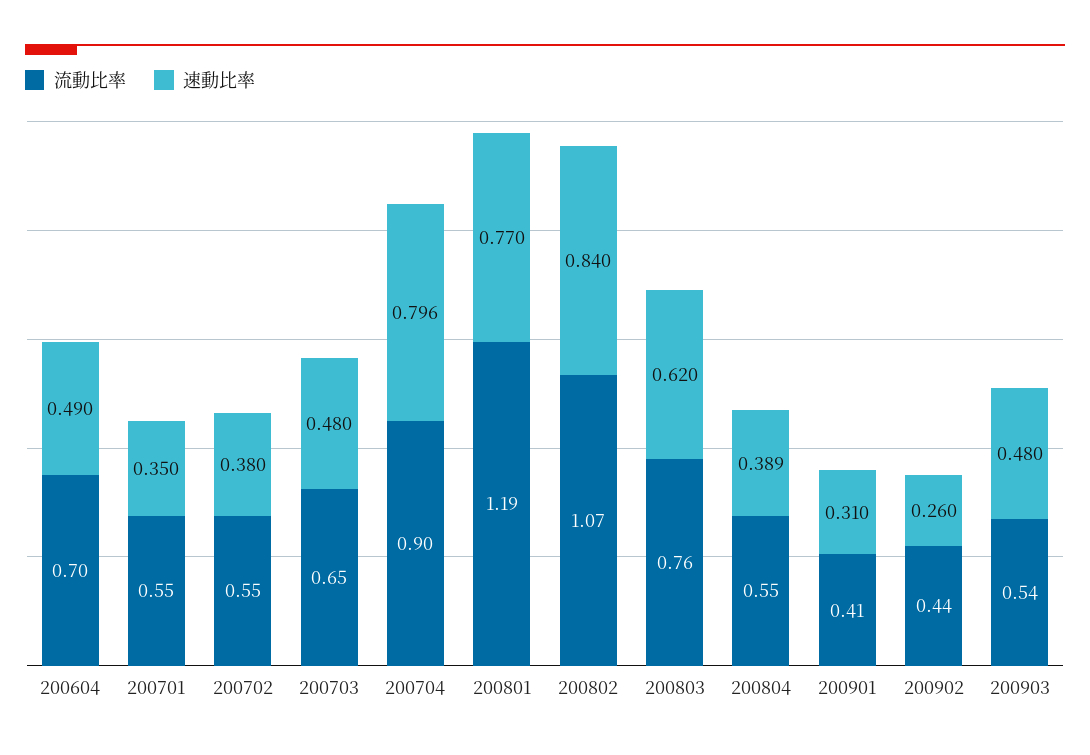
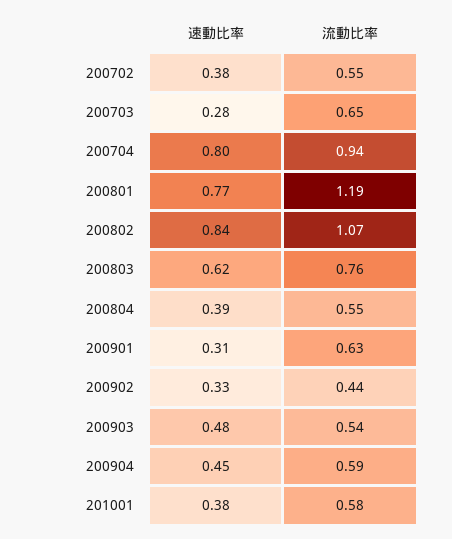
流動比率, 200604: 0.7 -> none
速動比率, 200604: 0.49 -> none
流動比率, 200701: 0.55 -> none
速動比率, 200701: 0.35 -> none
速動比率, 200703: 0.48 -> 0.28
流動比率, 200704: 0.9 -> 0.94
流動比率, 200901: 0.41 -> 0.63
速動比率, 200902: 0.26 -> 0.33
速動比率, 200904: none -> 0.45
流動比率, 200904: none -> 0.59
速動比率, 201001: none -> 0.38
流動比率, 201001: none -> 0.58

